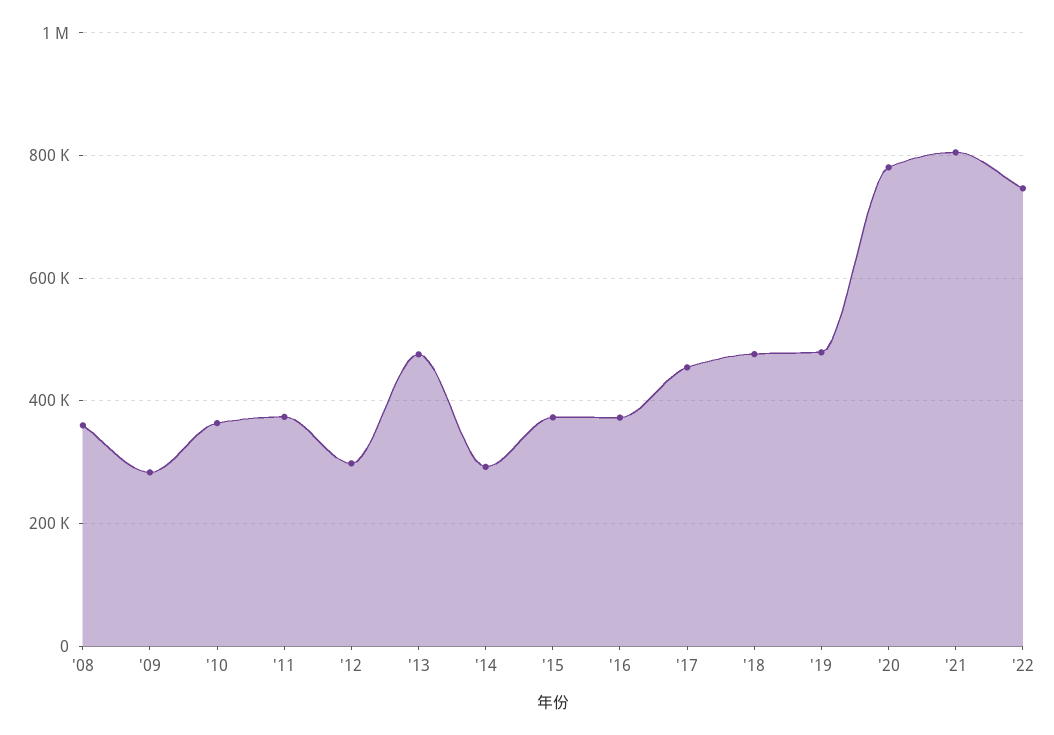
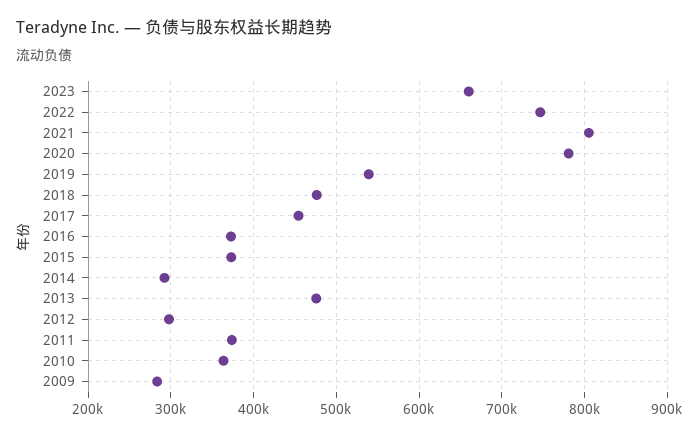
'08: 360000 -> none
'19: 480000 -> 540000
2023: none -> 660000

